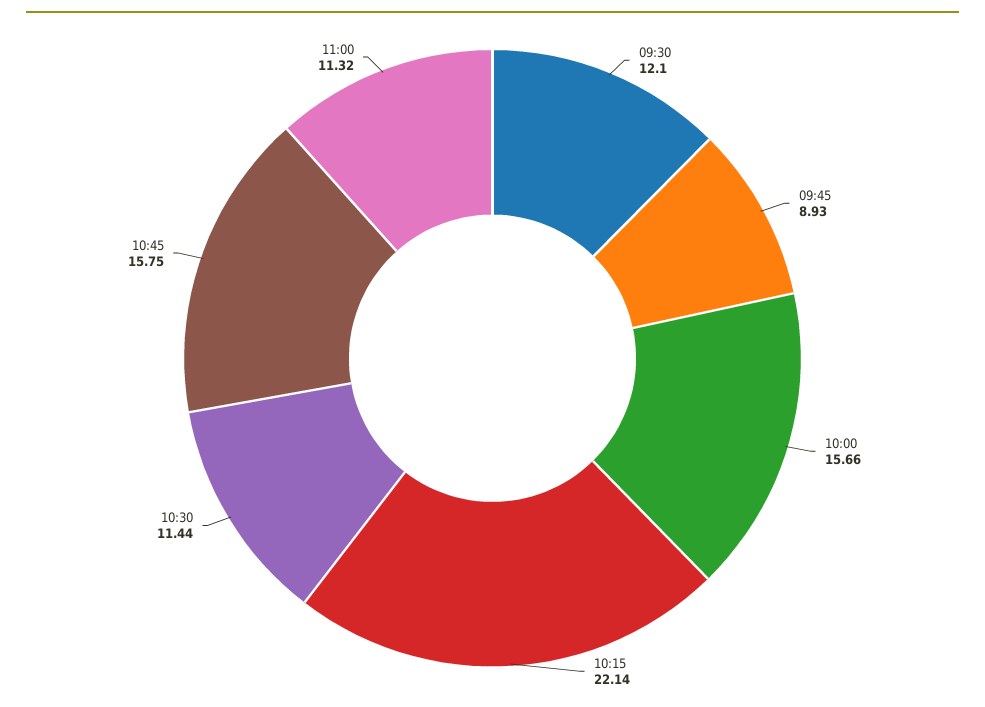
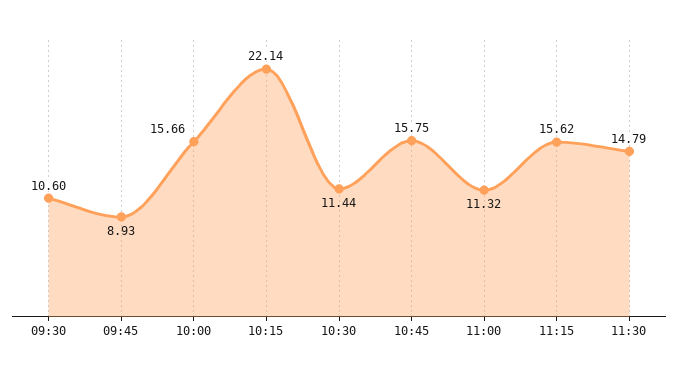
09:30: 12.1 -> 10.6
11:15: none -> 15.62
11:30: none -> 14.79

